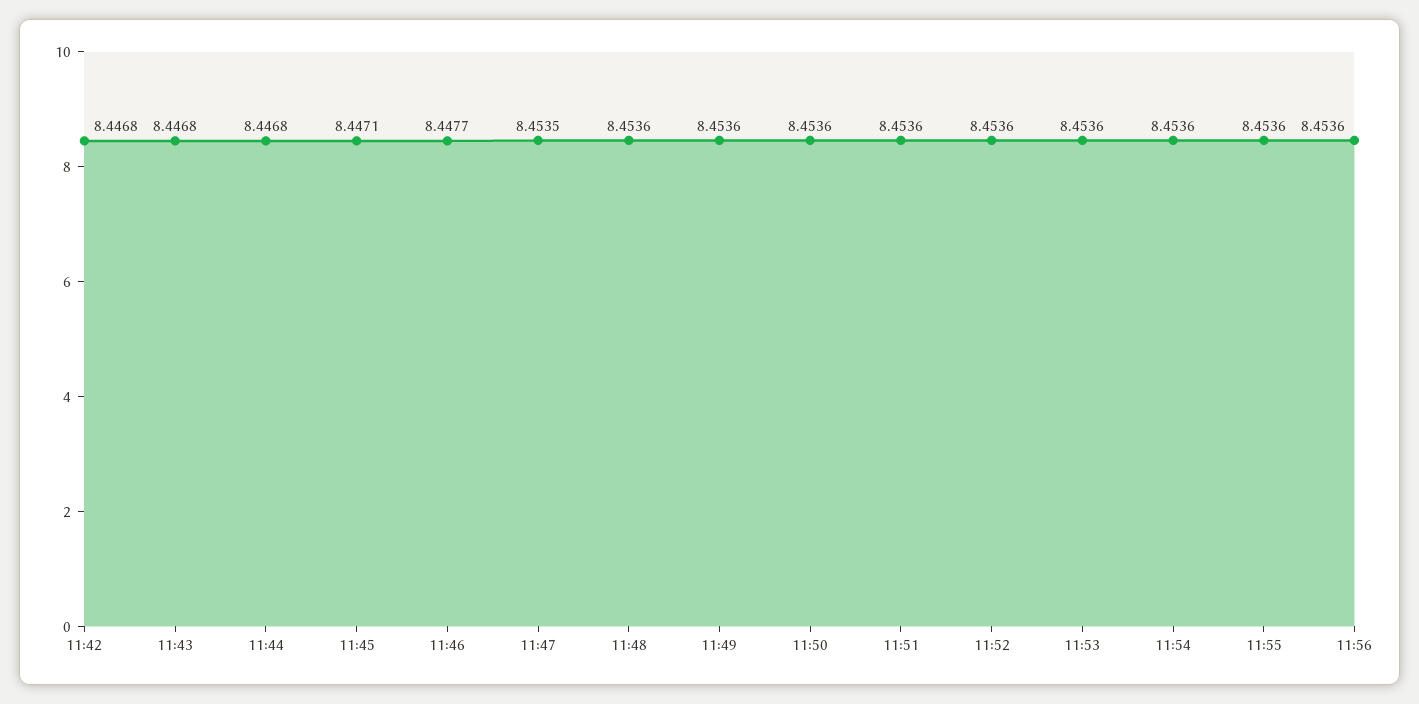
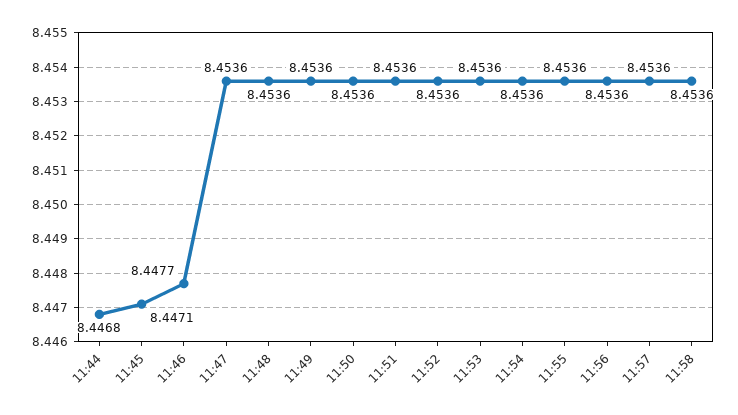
11:42: 8.4468 -> none
11:43: 8.4468 -> none
11:47: 8.4535 -> 8.4536
11:57: none -> 8.4536
11:58: none -> 8.4536

